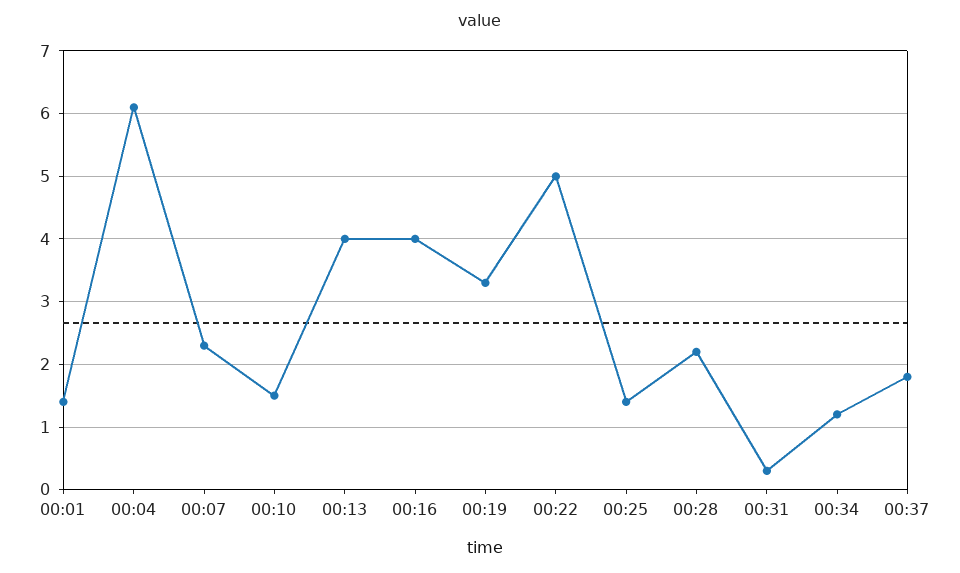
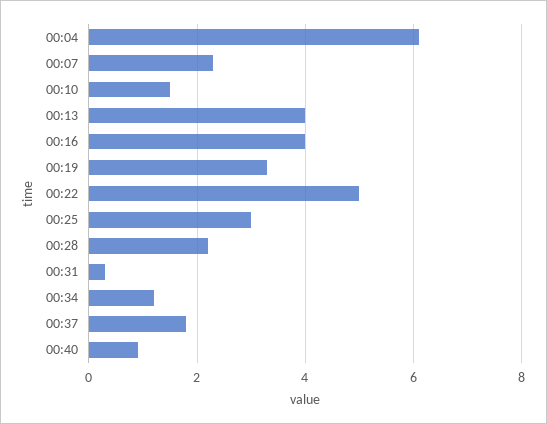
00:01: 1.4 -> none
00:25: 1.4 -> 3
00:40: none -> 1

